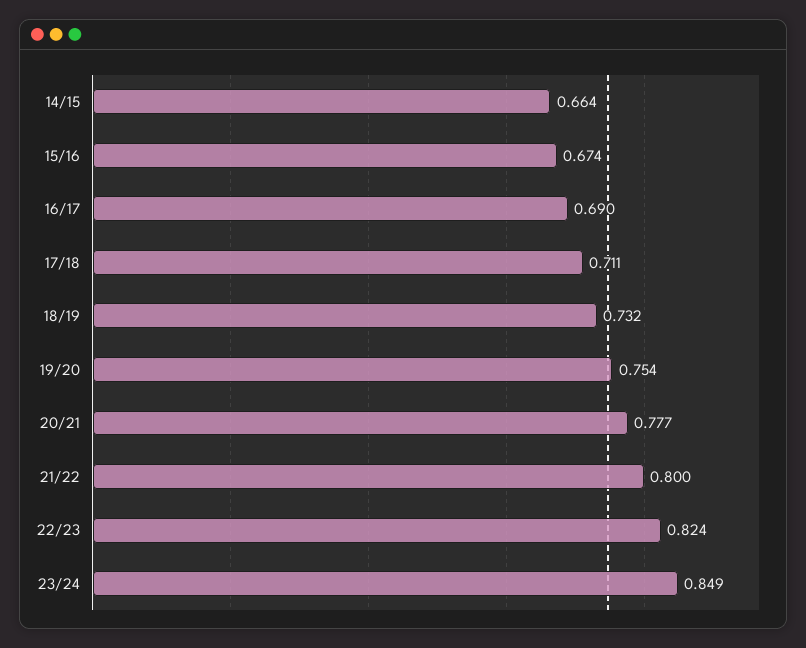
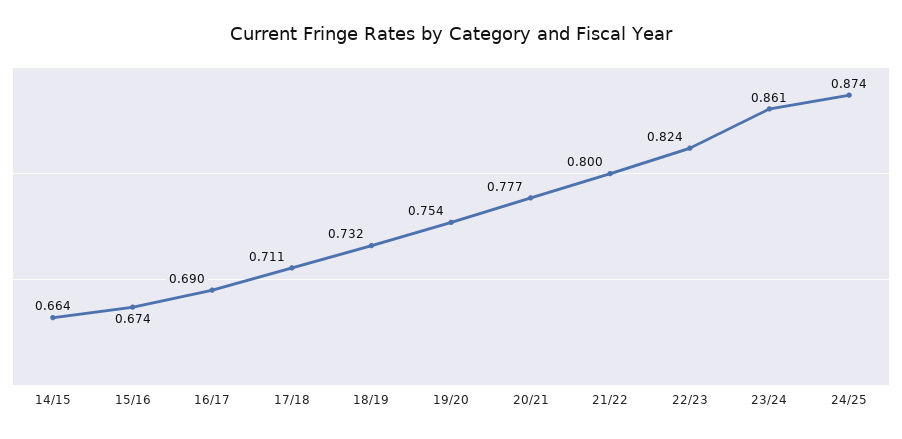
23/24: 0.849 -> 0.861
24/25: none -> 0.874

